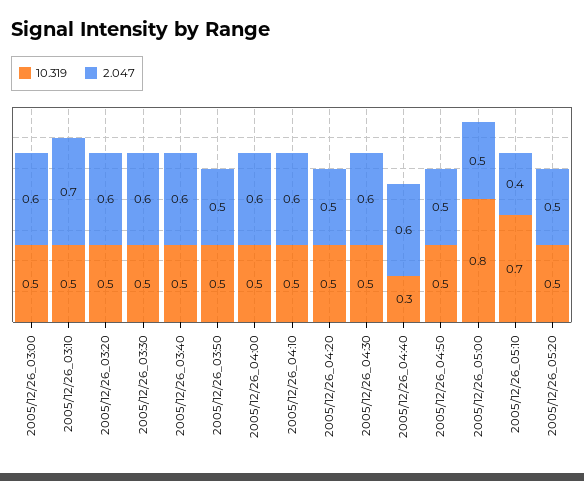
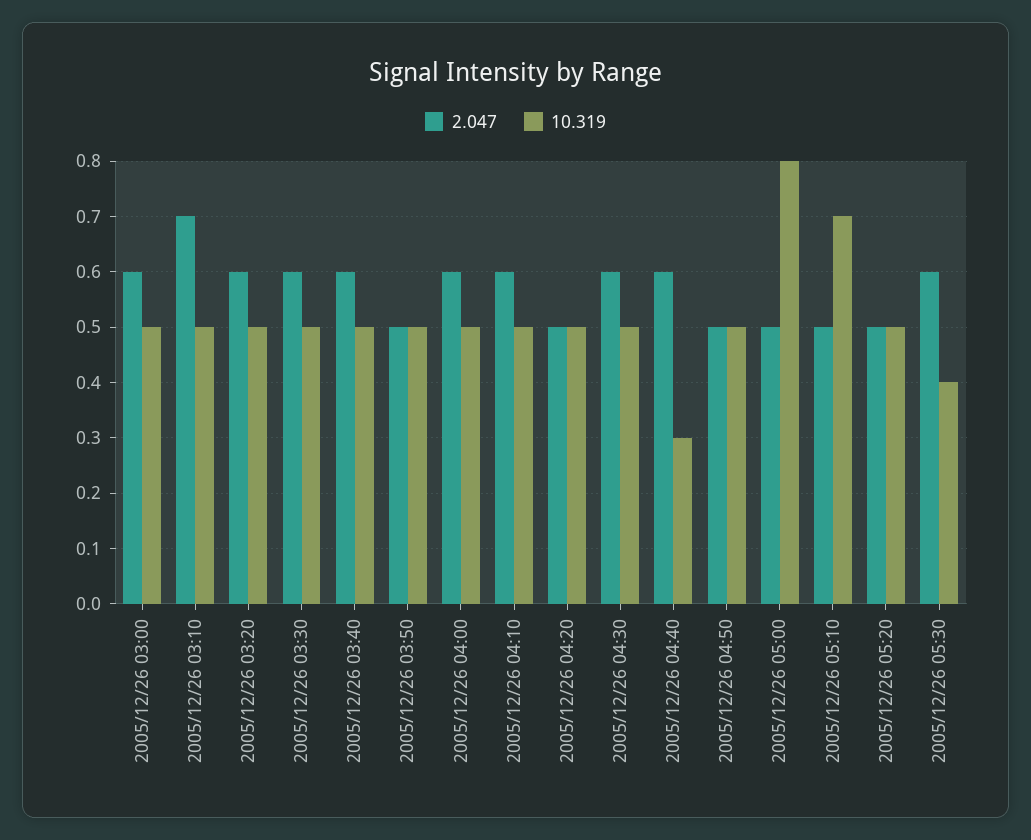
2.047, 2005/12/26_05:10: 0.4 -> 0.5
2.047, 2005/12/26 05:30: none -> 0.6
10.319, 2005/12/26 05:30: none -> 0.4

